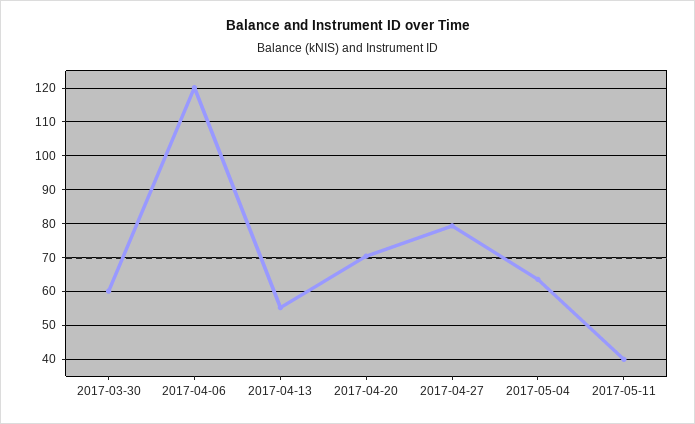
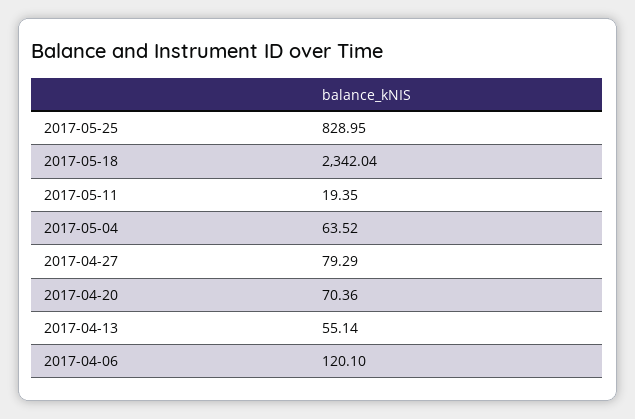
2017-03-30: 60 -> none
2017-05-11: 40 -> 19.35
2017-05-25: none -> 828.95
2017-05-18: none -> 2342.04

